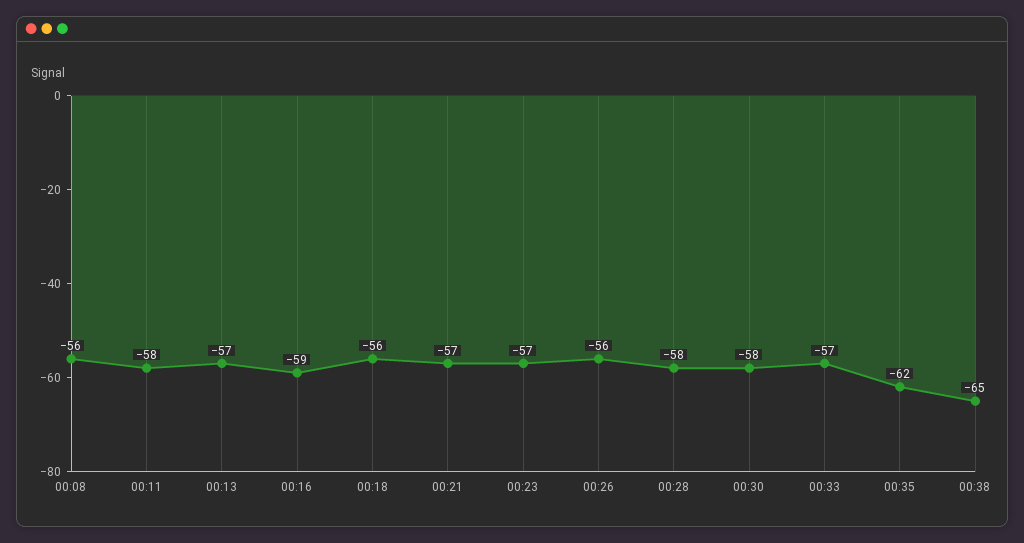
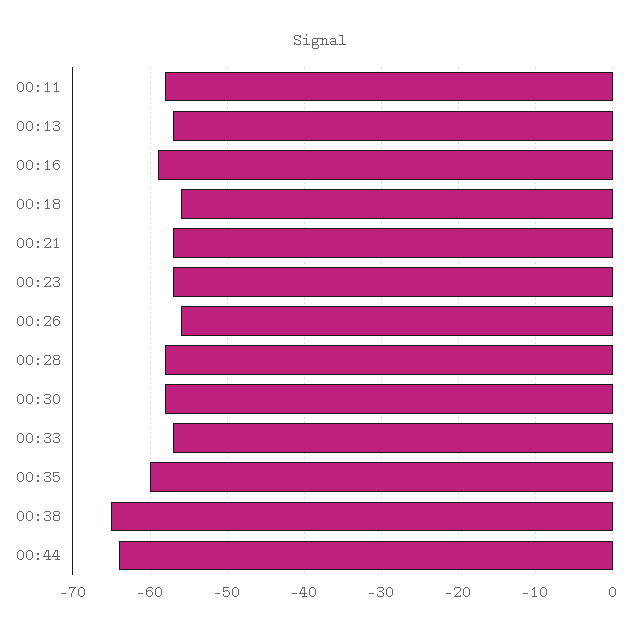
00:08: -56 -> none
00:35: -62 -> -60
00:44: none -> -64

